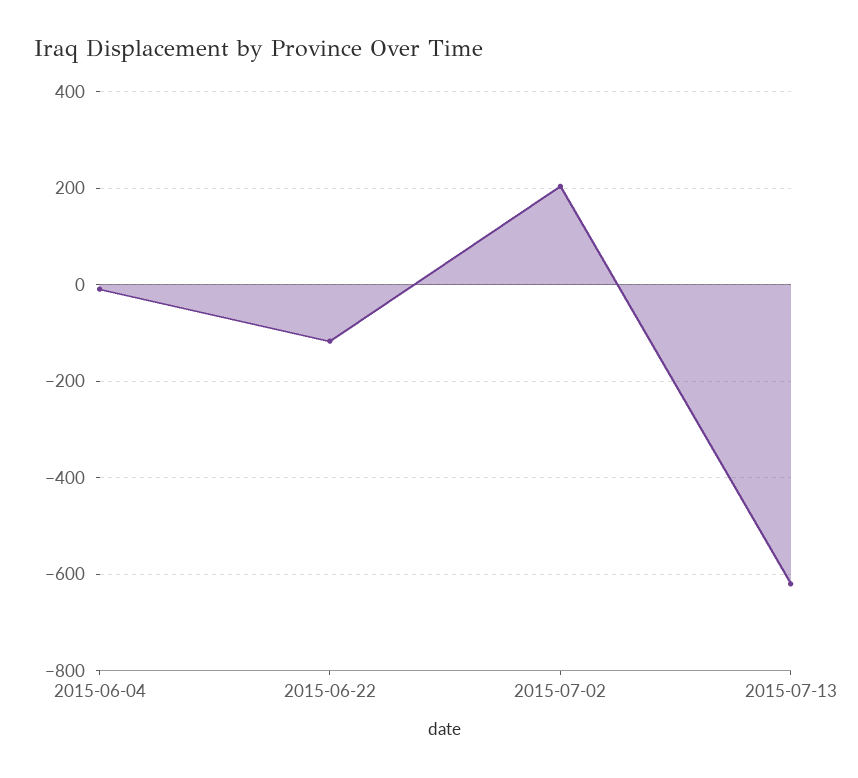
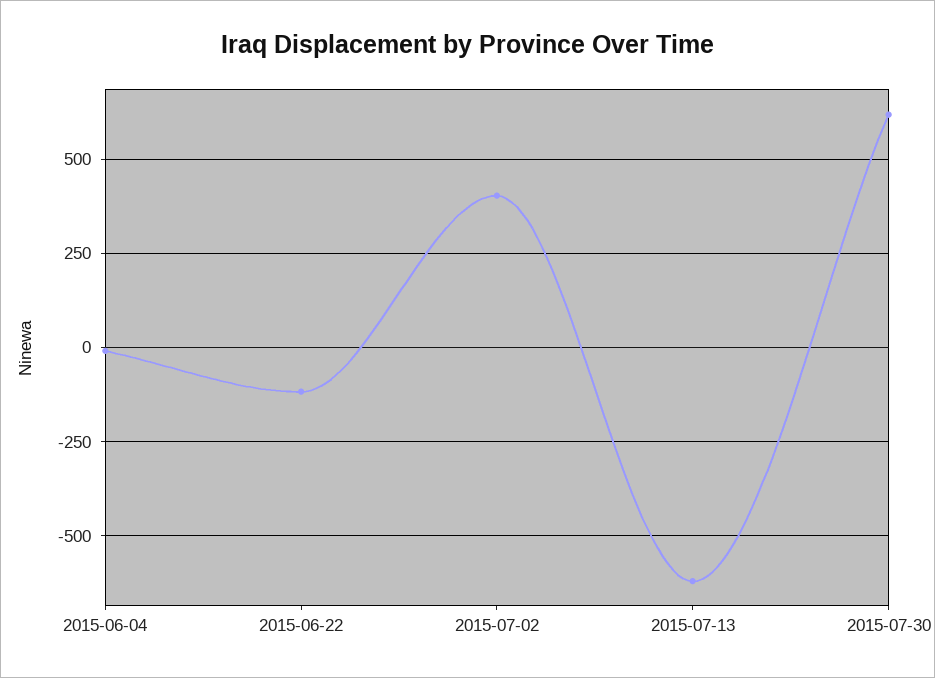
2015-07-02: 200 -> 400
2015-07-30: none -> 625

